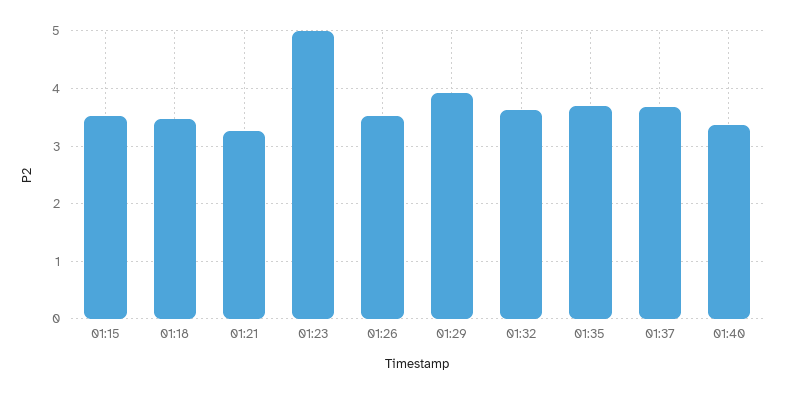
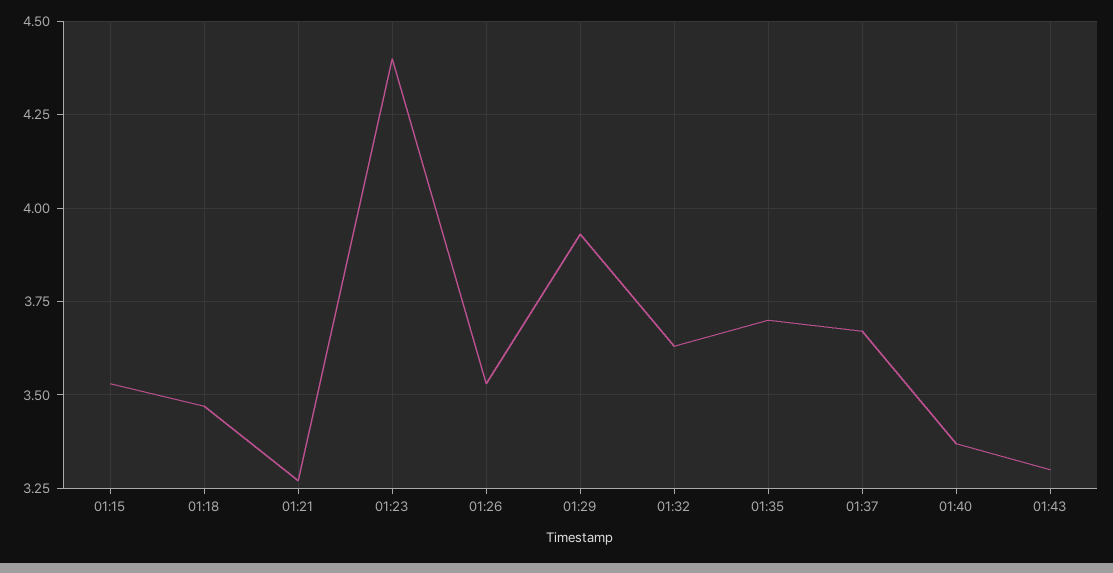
01:23: 5 -> 4.4
01:43: none -> 3.3

